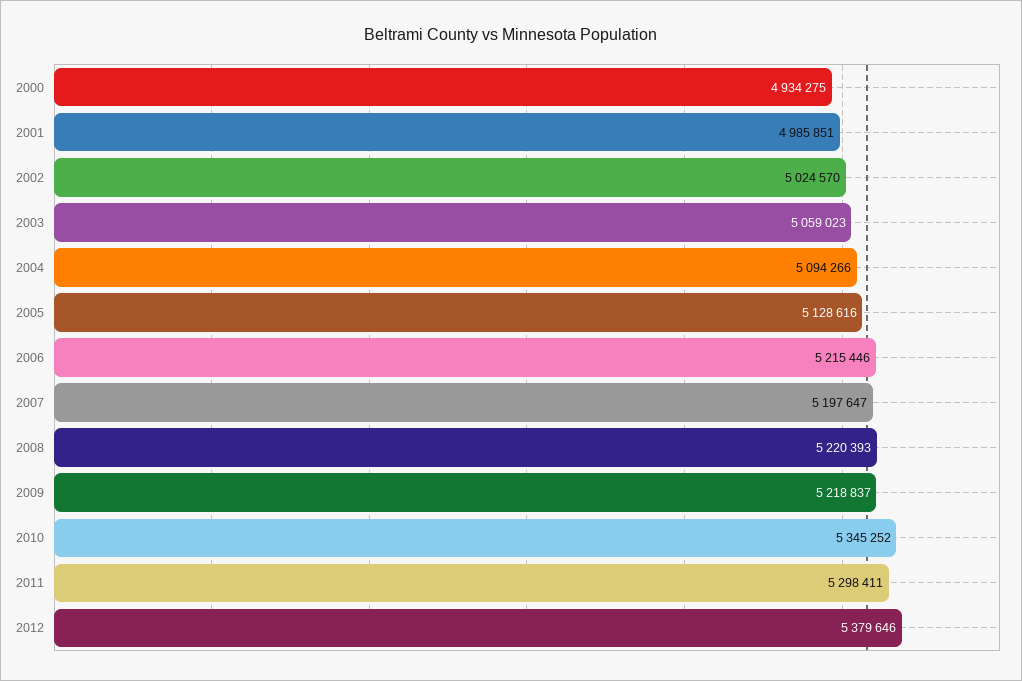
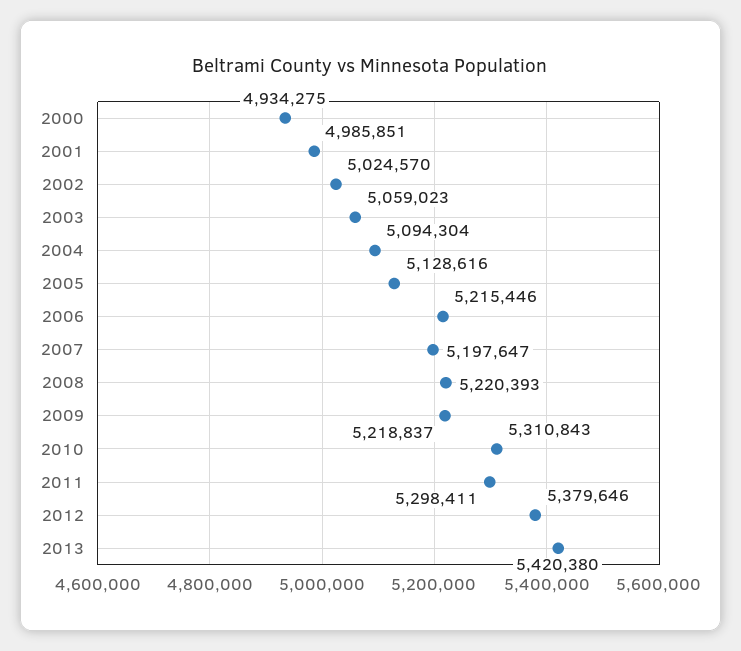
2004: 5094266 -> 5094304
2010: 5345252 -> 5310843
2013: none -> 5420380

